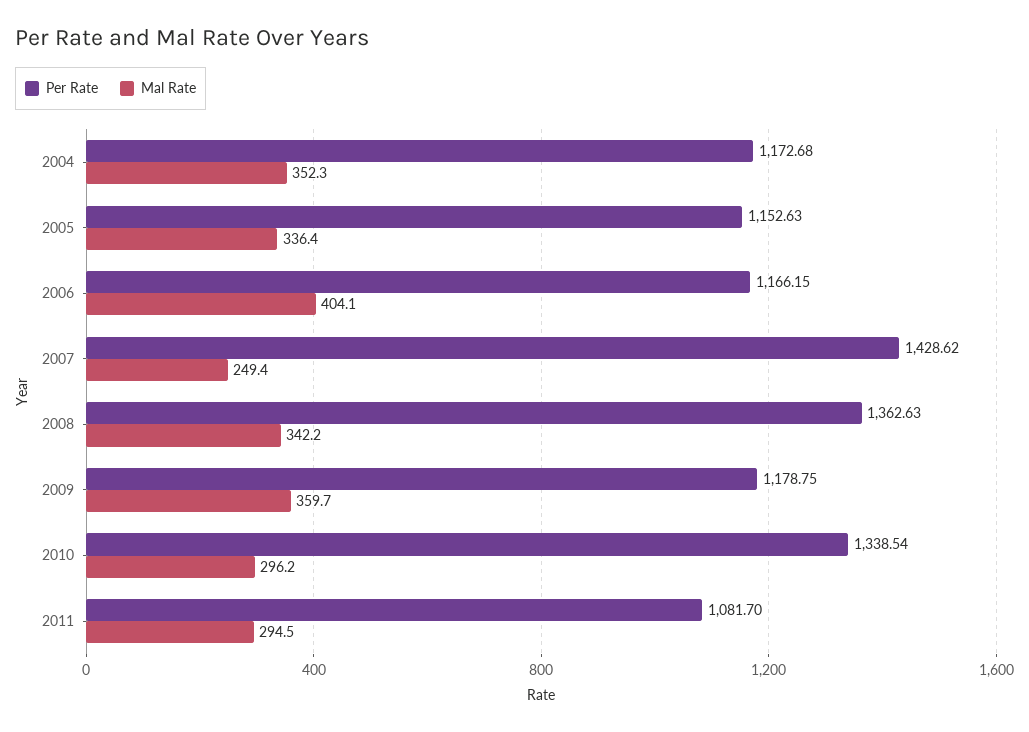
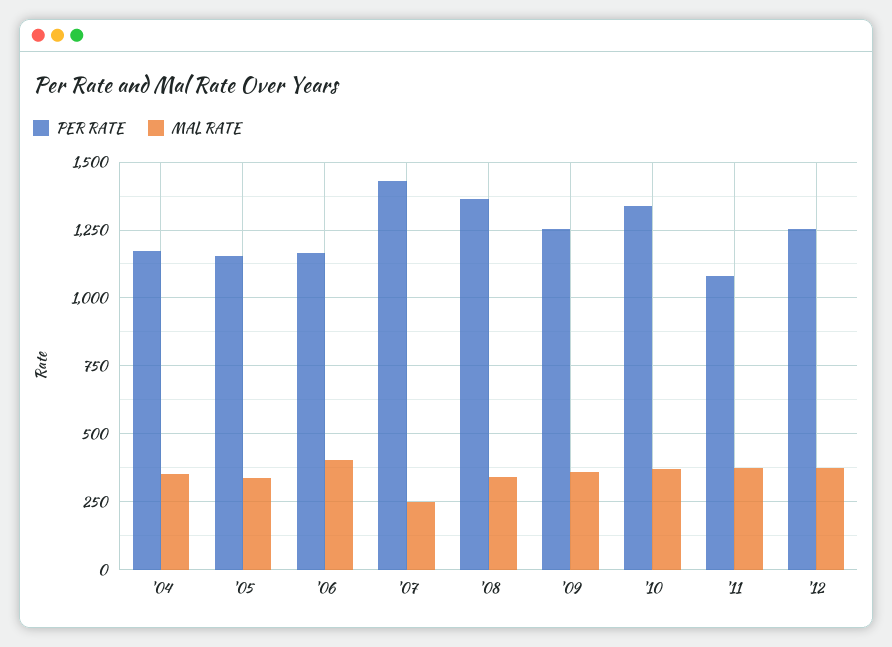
Per Rate, 2009: 1178.75 -> 1250
Mal Rate, 2010: 296.2 -> 375
Mal Rate, 2011: 294.5 -> 375
Per Rate, '12: none -> 1250
Mal Rate, '12: none -> 375

